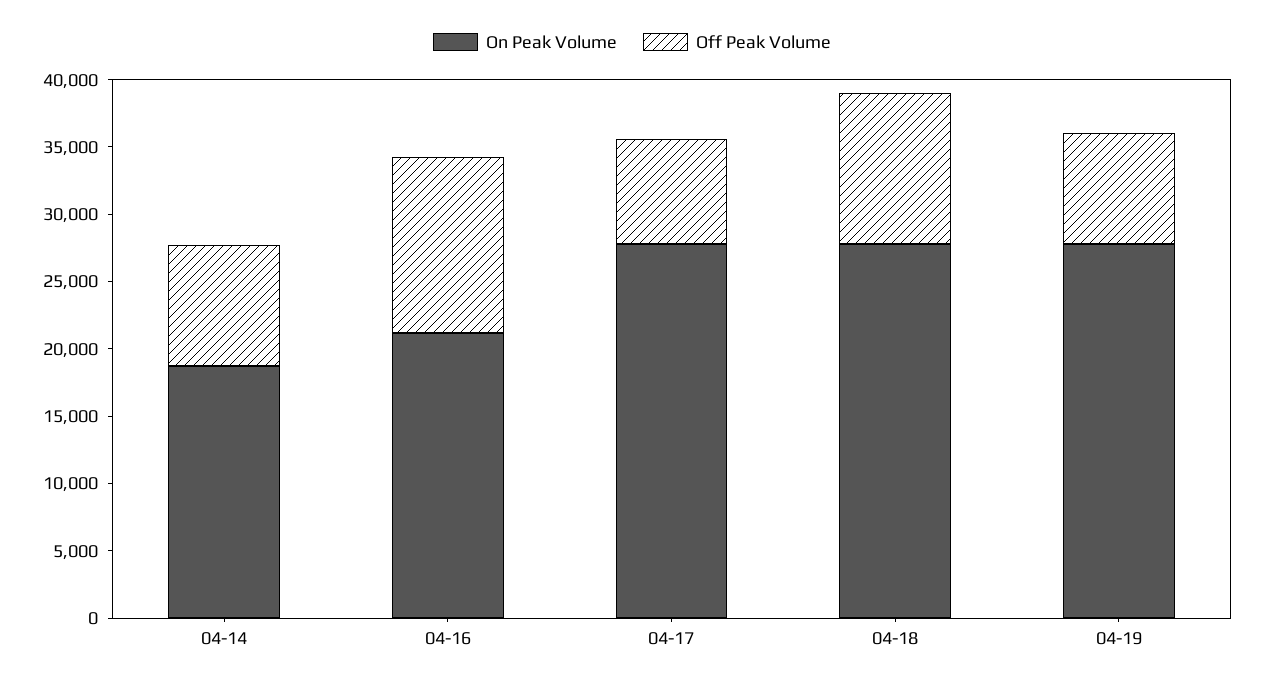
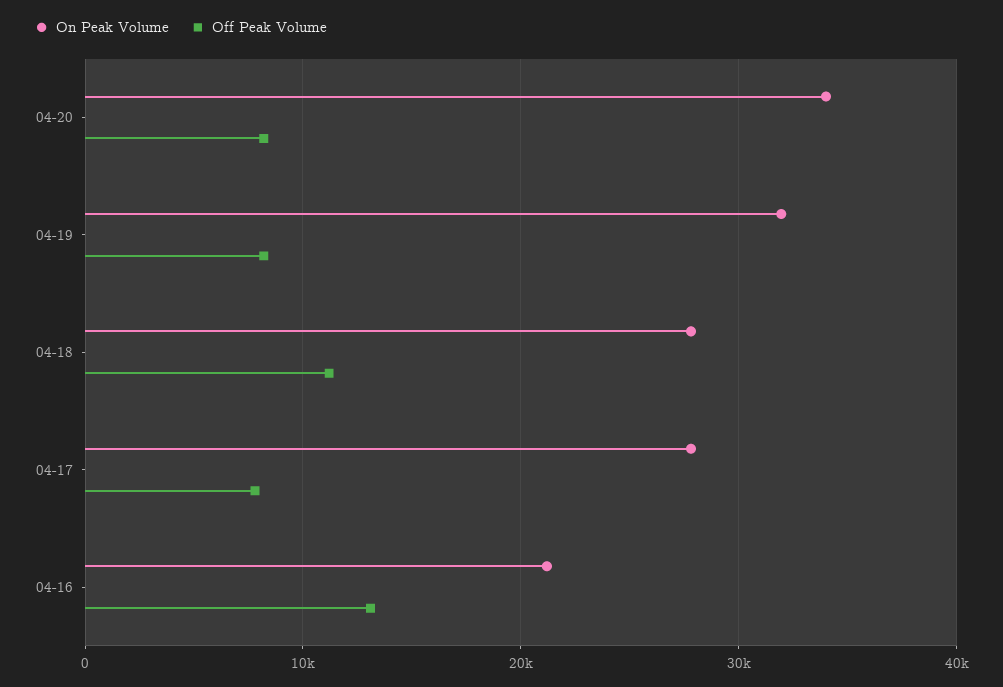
On Peak Volume, 04-14: 19000 -> none
Off Peak Volume, 04-14: 9000 -> none
On Peak Volume, 04-19: 28000 -> 32000
On Peak Volume, 04-20: none -> 34000
Off Peak Volume, 04-20: none -> 8000

